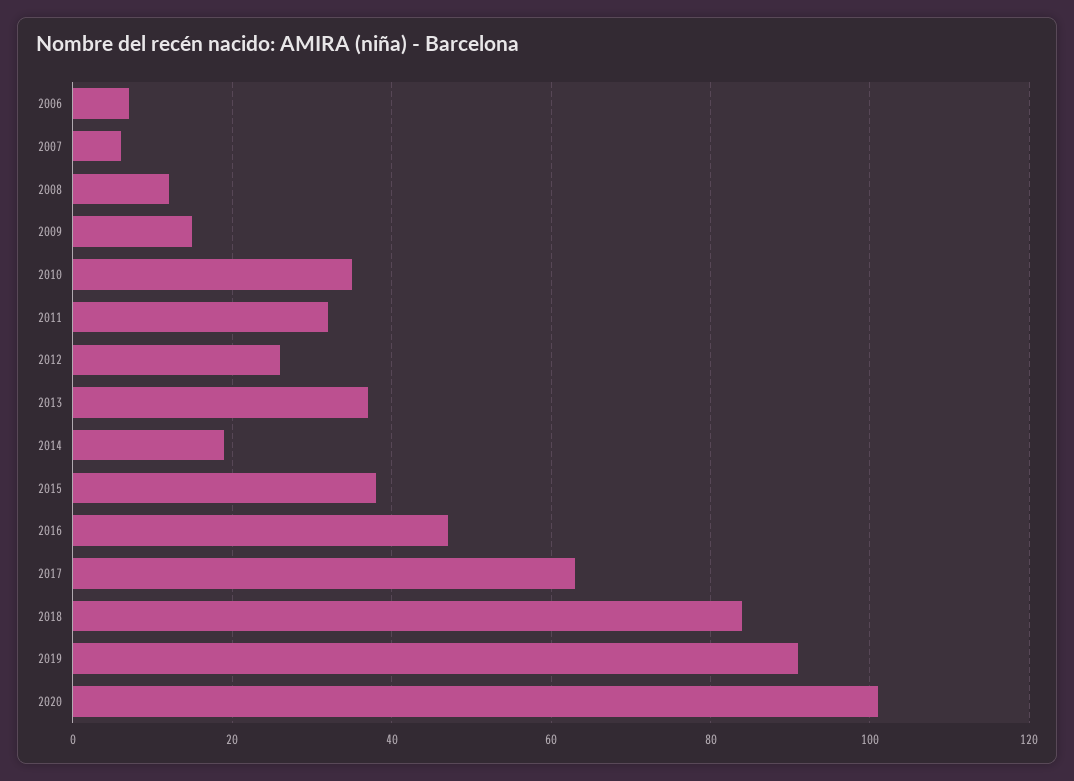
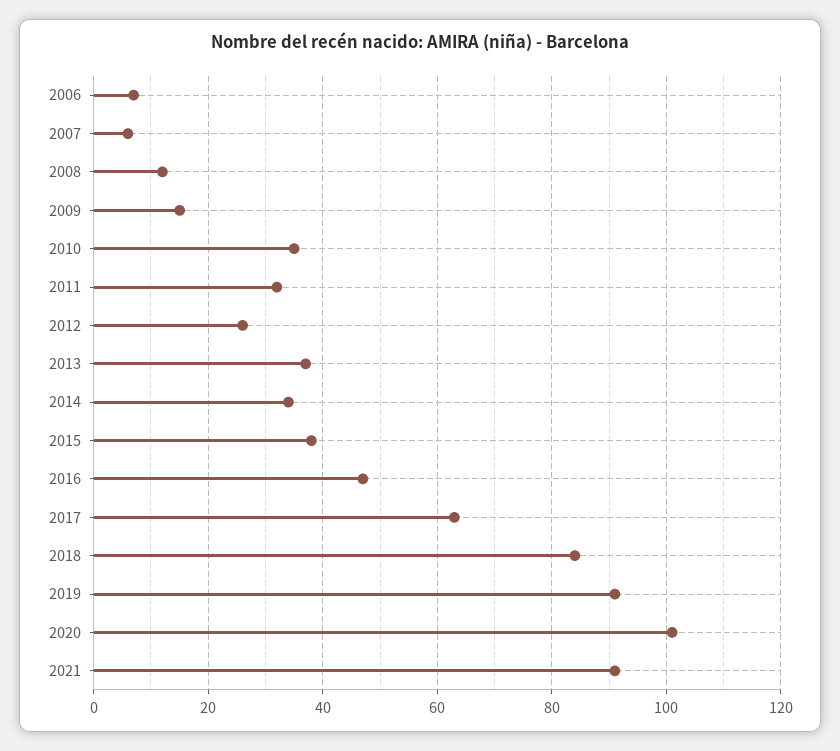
2014: 20 -> 35
2021: none -> 90

